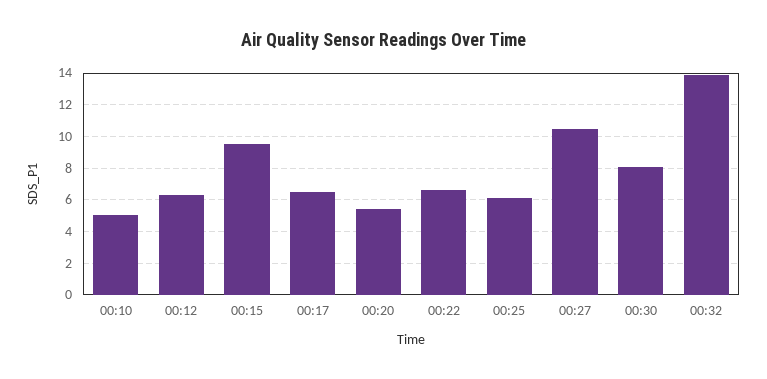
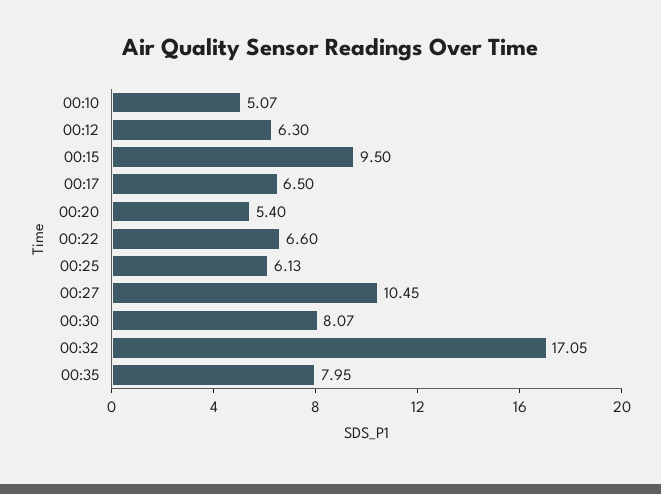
00:32: 14 -> 17.05
00:35: none -> 7.95

